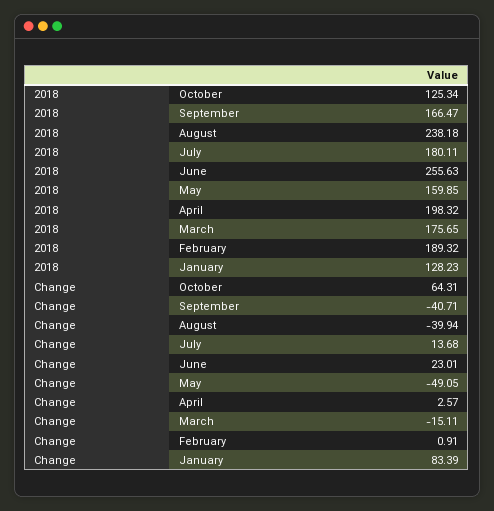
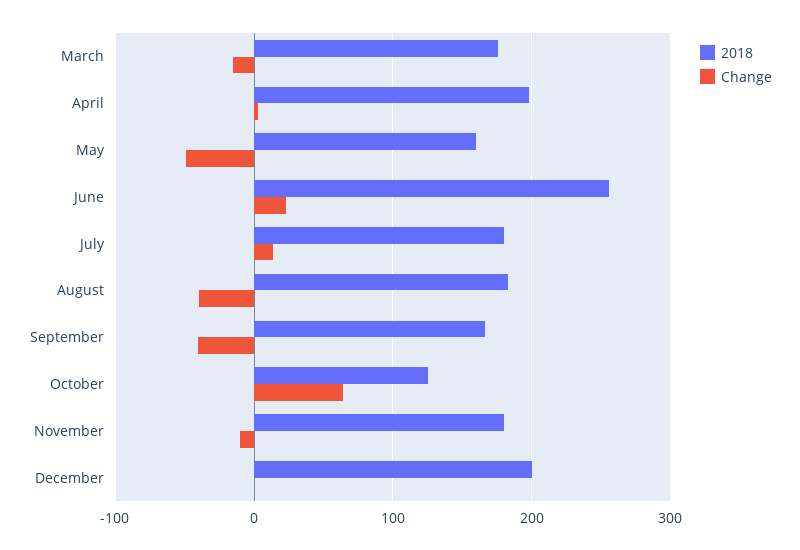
2018, August: 238.18 -> 180
2018, February: 189.32 -> none
2018, January: 128.23 -> none
Change, February: 0.91 -> none
Change, January: 83.39 -> none
2018, November: none -> 180
Change, November: none -> -10
2018, December: none -> 200
Change, December: none -> 0

